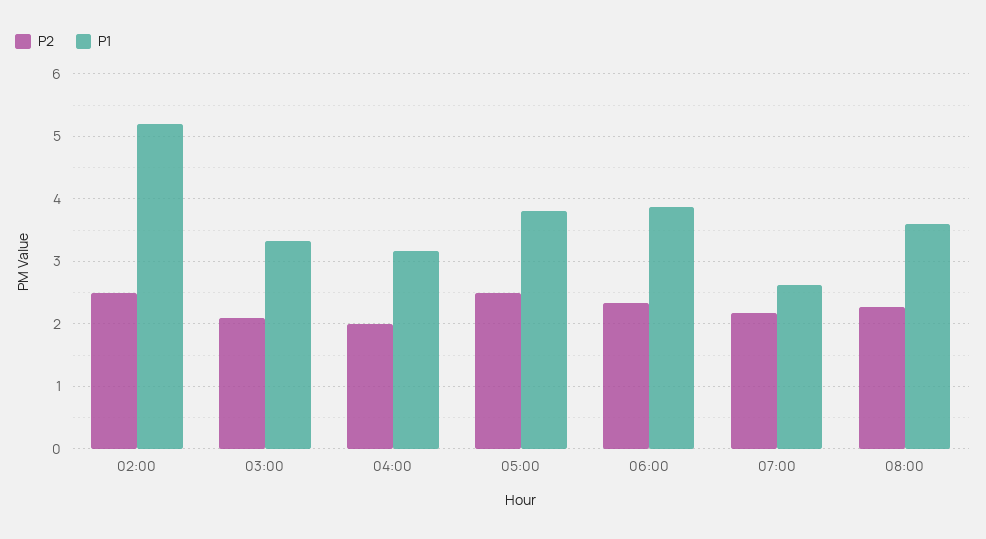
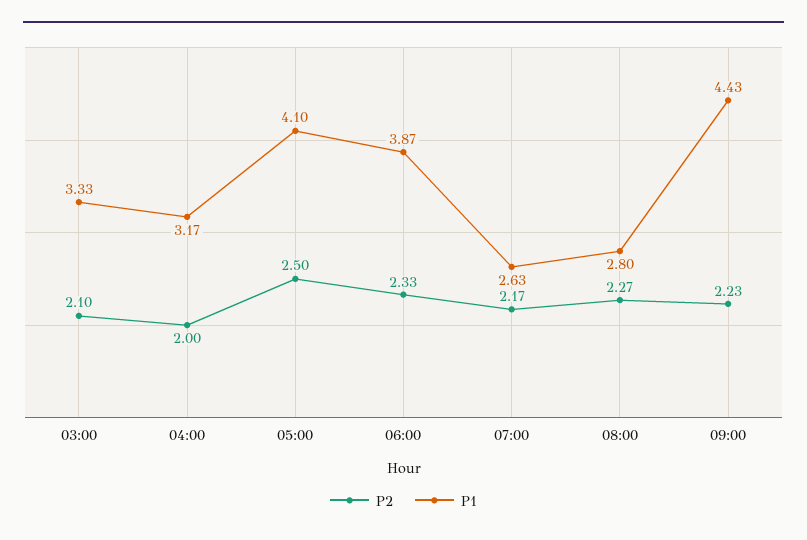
P2, 02:00: 2.5 -> none
P1, 02:00: 5.2 -> none
P1, 05:00: 3.8 -> 4.1
P1, 08:00: 3.6 -> 2.8
P2, 09:00: none -> 2.23
P1, 09:00: none -> 4.43

